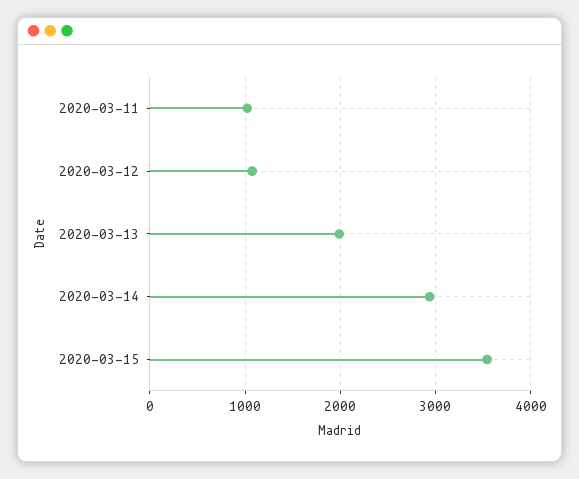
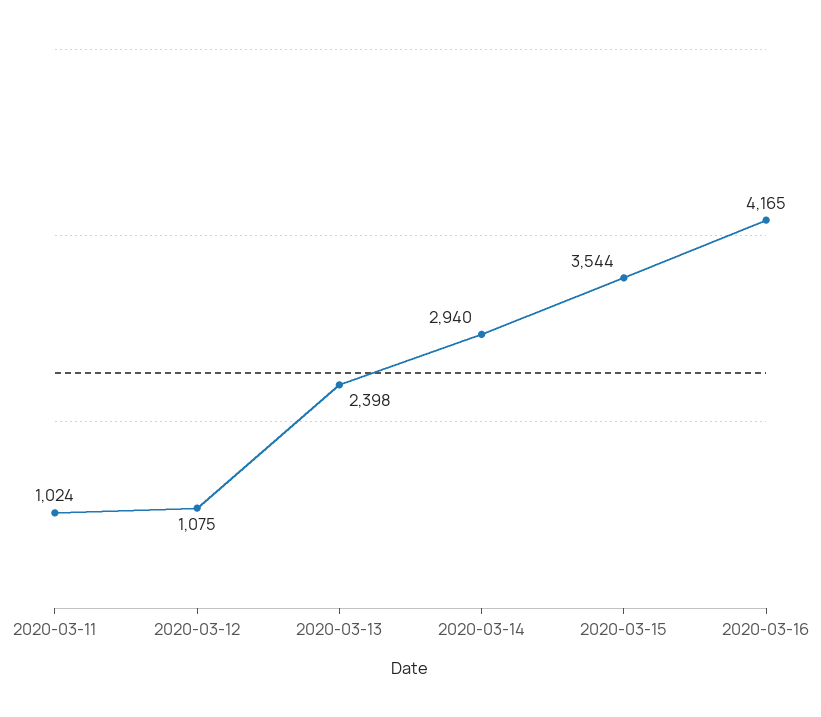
2020-03-13: 2000 -> 2398
2020-03-16: none -> 4165

